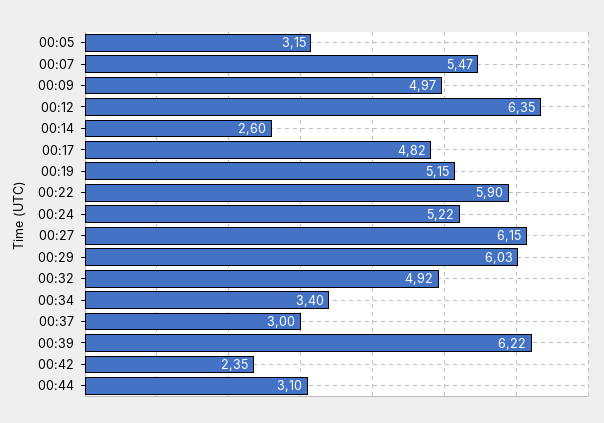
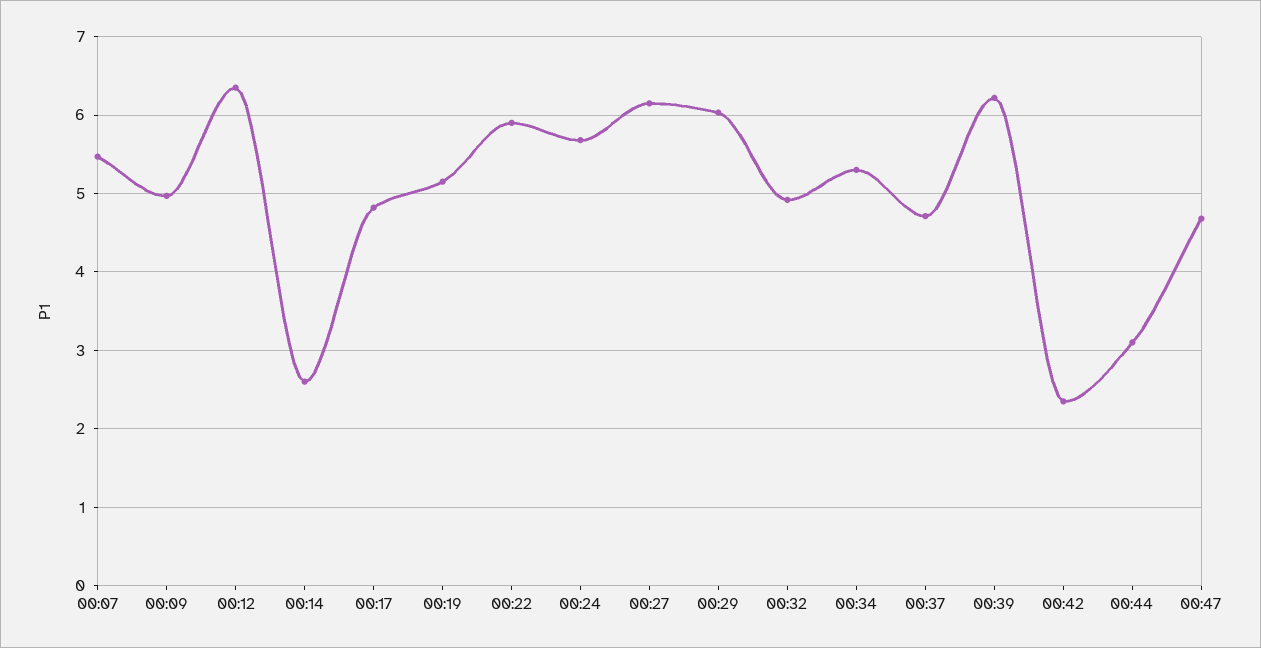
00:05: 3.15 -> none
00:24: 5.22 -> 5.7
00:34: 3.4 -> 5.3
00:37: 3 -> 4.7
00:47: none -> 4.7

